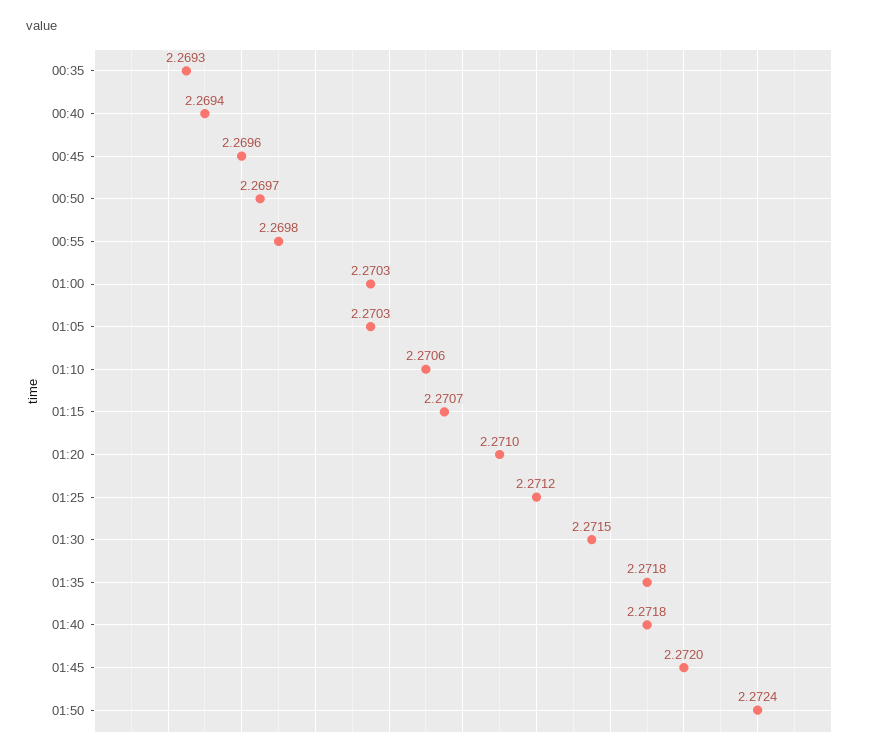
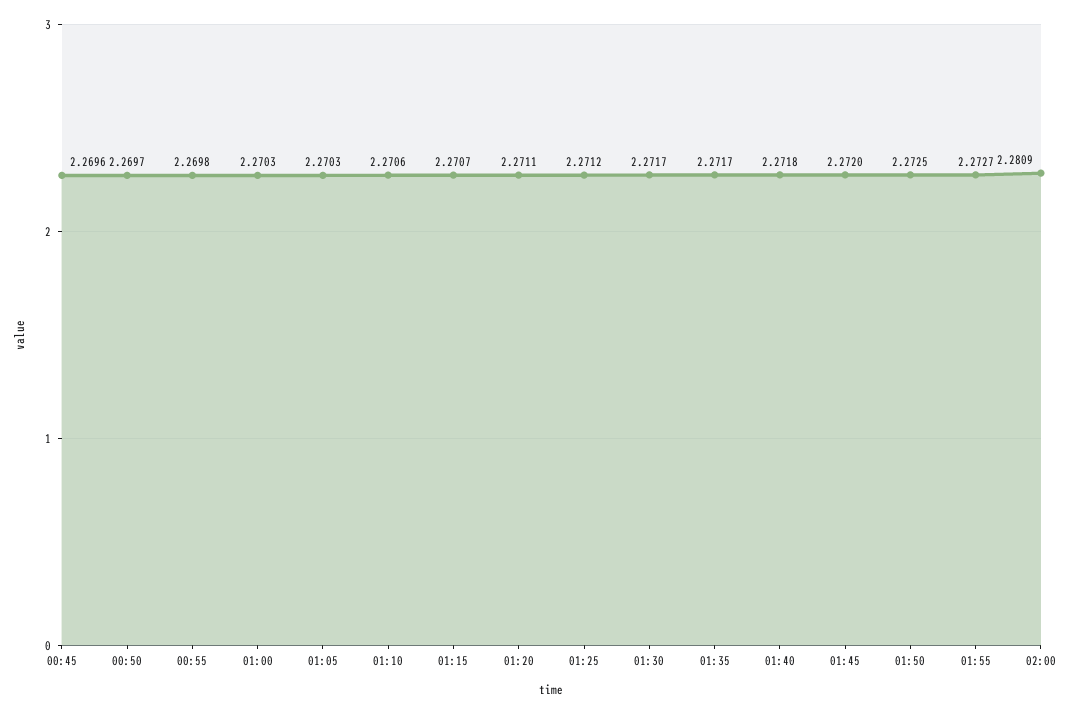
00:35: 2.2693 -> none
00:40: 2.2694 -> none
01:20: 2.271 -> 2.2711
01:30: 2.2715 -> 2.2717
01:35: 2.2718 -> 2.2717
01:50: 2.2724 -> 2.2725
01:55: none -> 2.2727
02:00: none -> 2.2809

